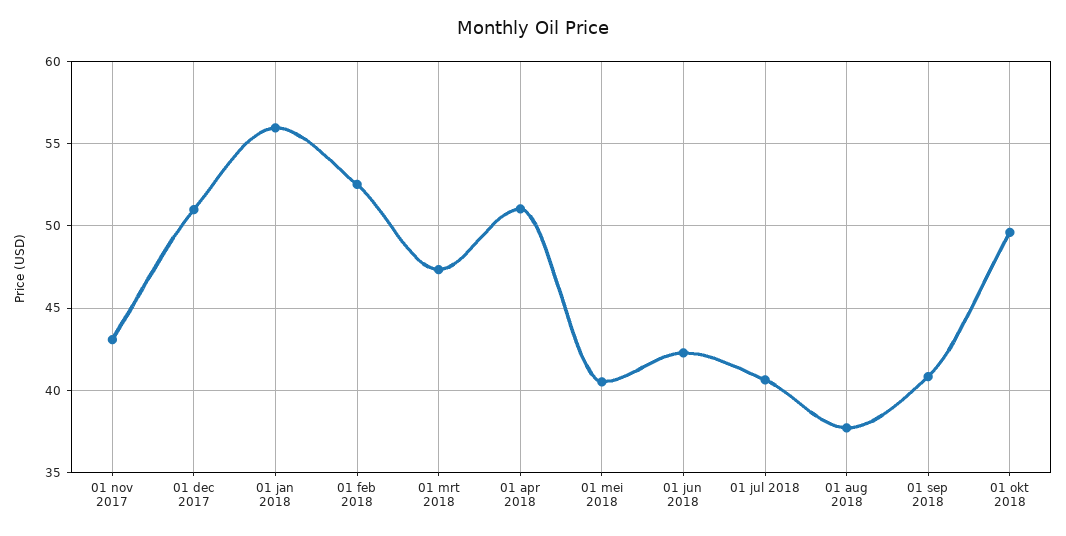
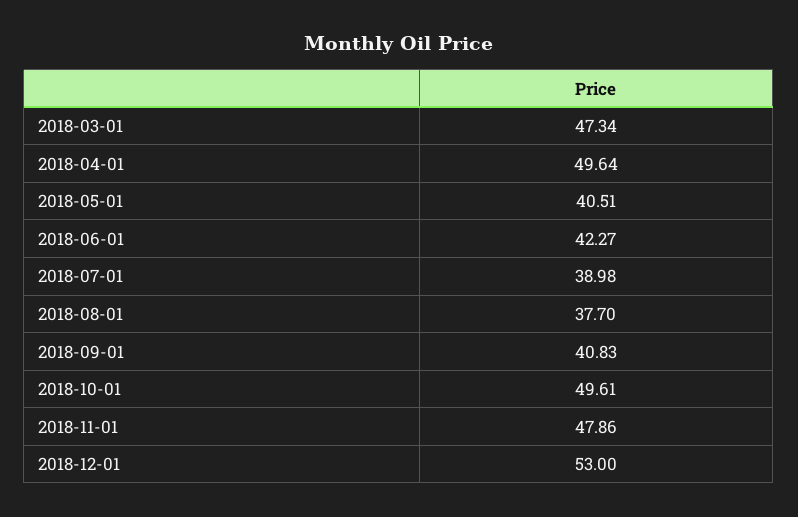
01 nov 2017: 43 -> none
01 dec 2017: 51 -> none
01 jan 2018: 56 -> none
01 feb 2018: 52.5 -> none
01 apr 2018: 51 -> 49.64
01 jul 2018: 40.5 -> 38.98
2018-11-01: none -> 47.86
2018-12-01: none -> 53

